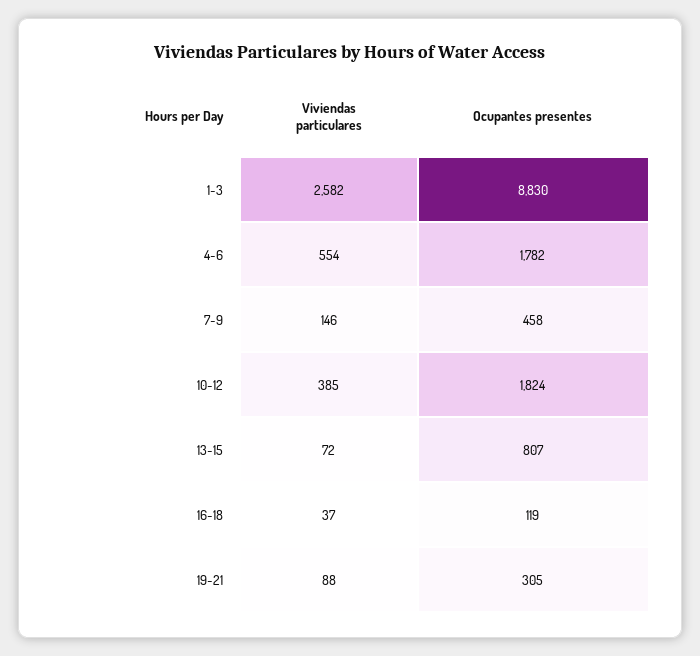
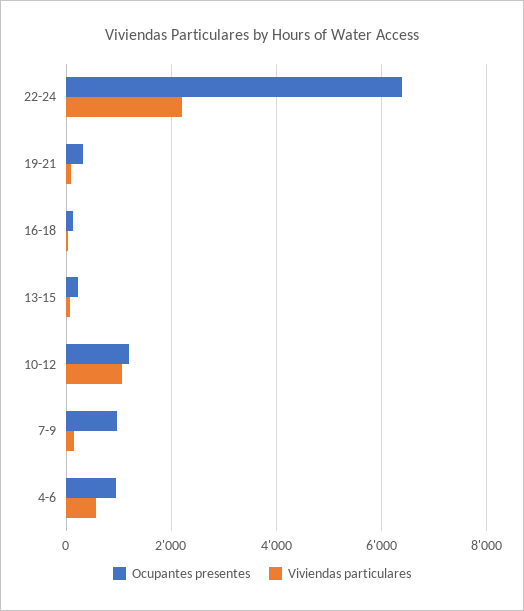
Viviendas particulares, 1-3: 2582 -> none
Ocupantes presentes, 1-3: 8830 -> none
Ocupantes presentes, 4-6: 1782 -> 1000
Ocupantes presentes, 7-9: 458 -> 1000
Viviendas particulares, 10-12: 385 -> 1000
Ocupantes presentes, 10-12: 1824 -> 1200
Ocupantes presentes, 13-15: 807 -> 200
Ocupantes presentes, 22-24: none -> 6400
Viviendas particulares, 22-24: none -> 2200

